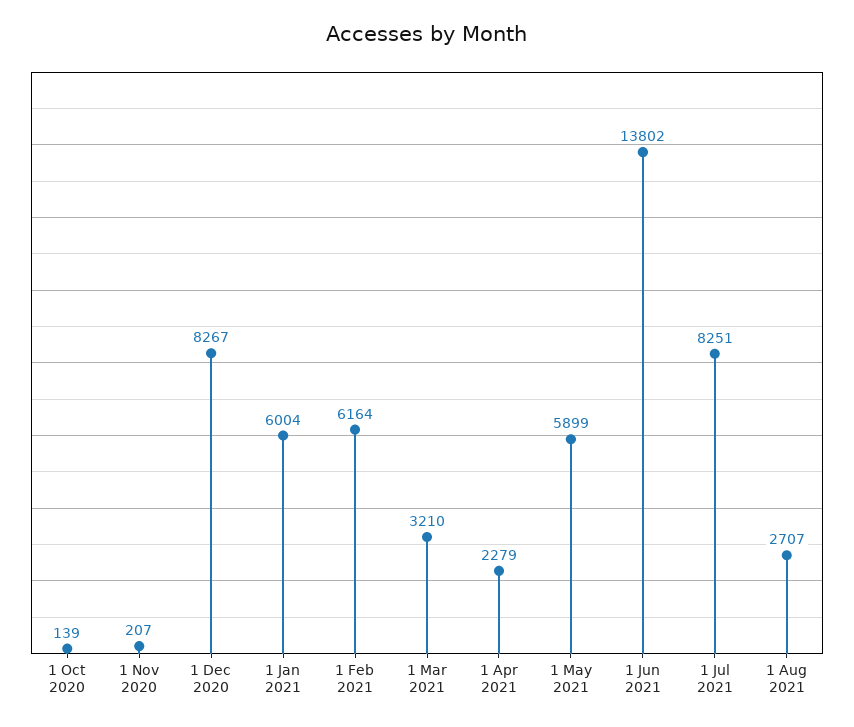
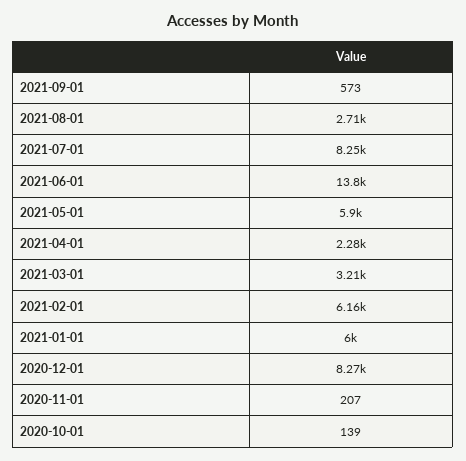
2021-09-01: none -> 573

